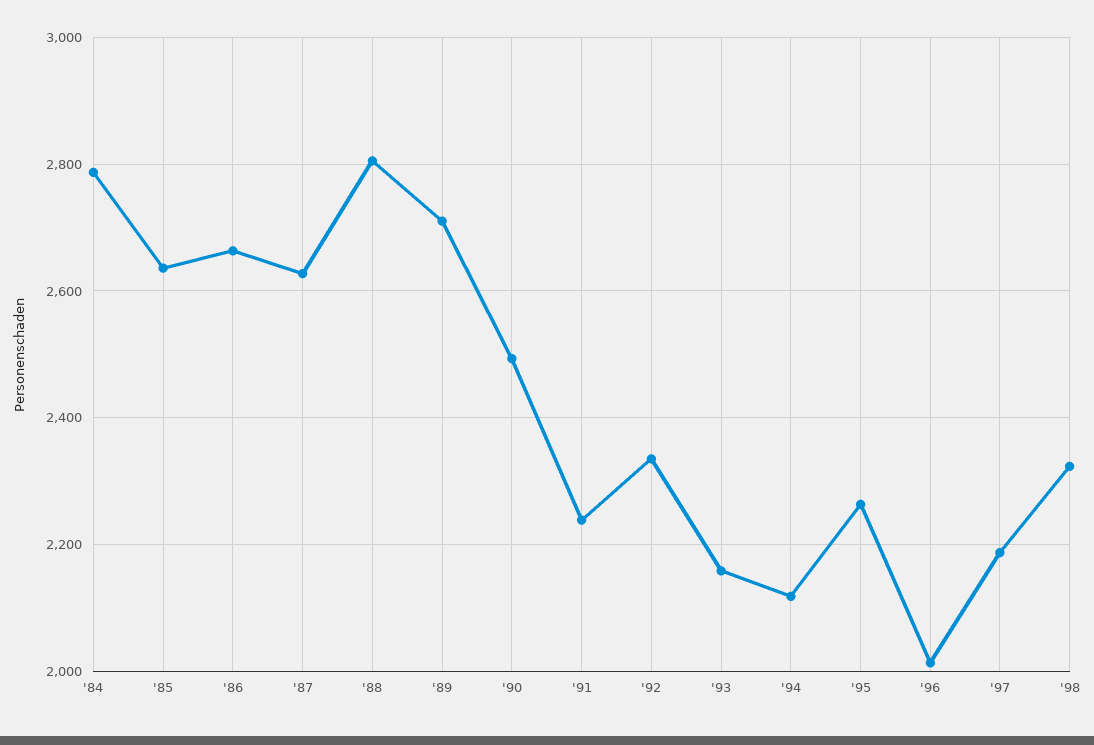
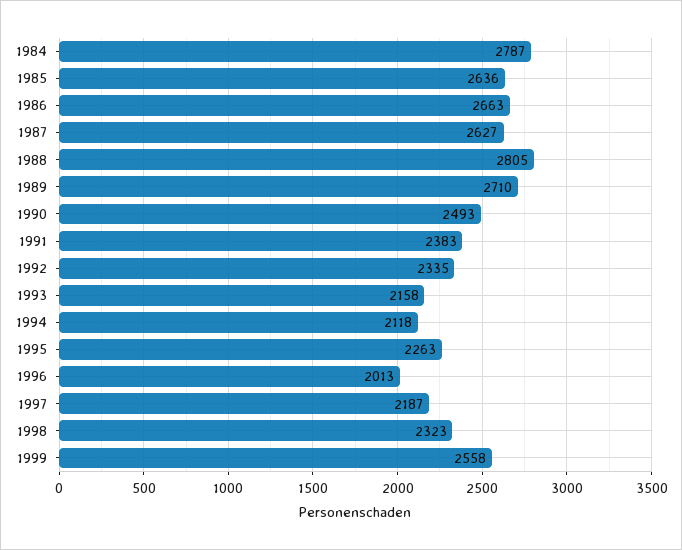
'91: 2240 -> 2383
1999: none -> 2558

